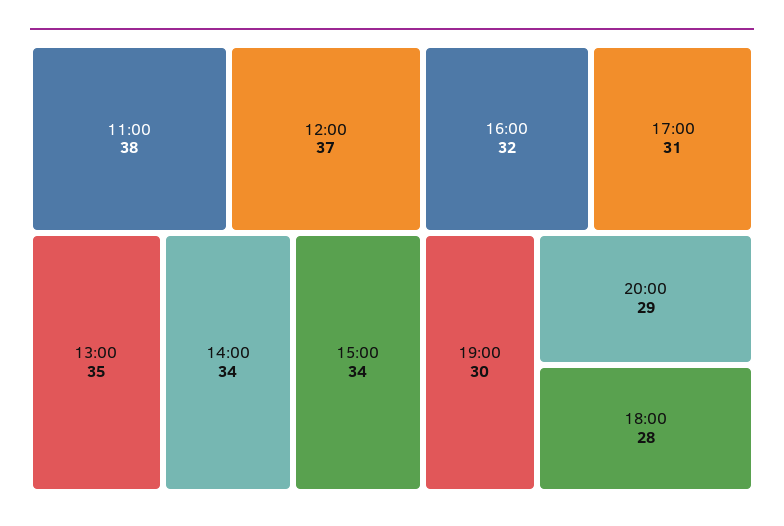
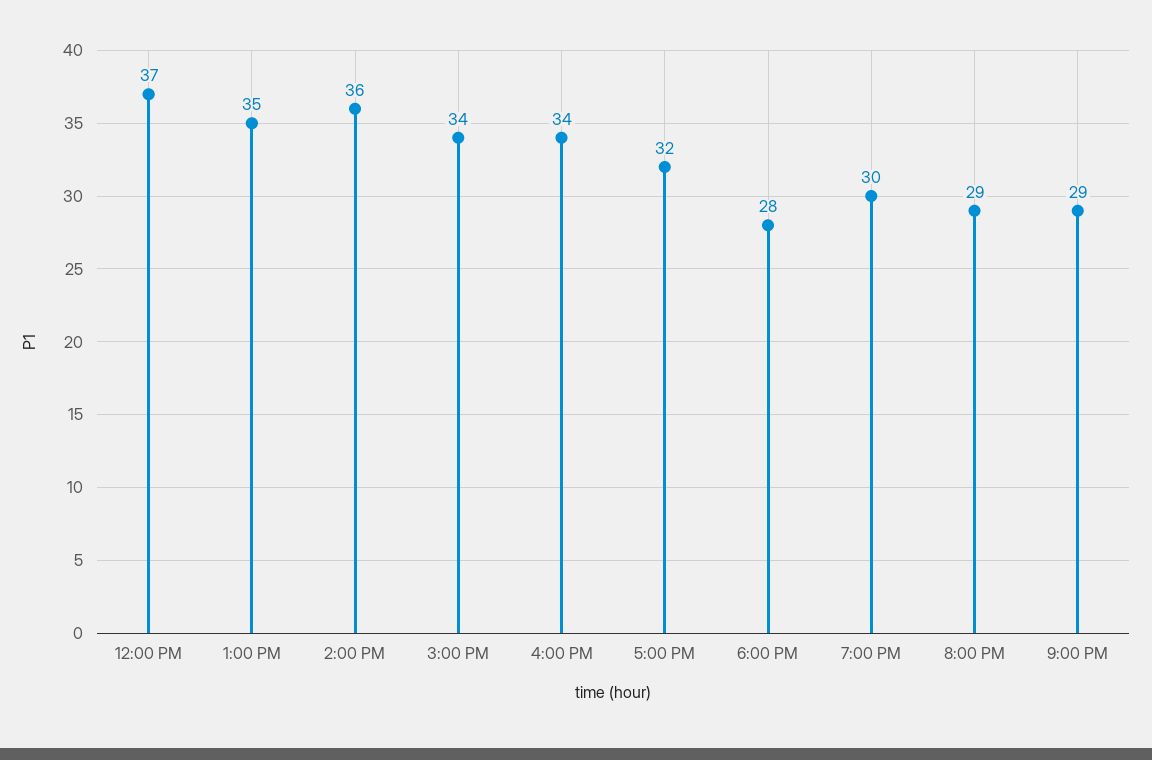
11:00: 38 -> none
14:00: 34 -> 36
16:00: 32 -> 34
17:00: 31 -> 32
9:00 PM: none -> 29

